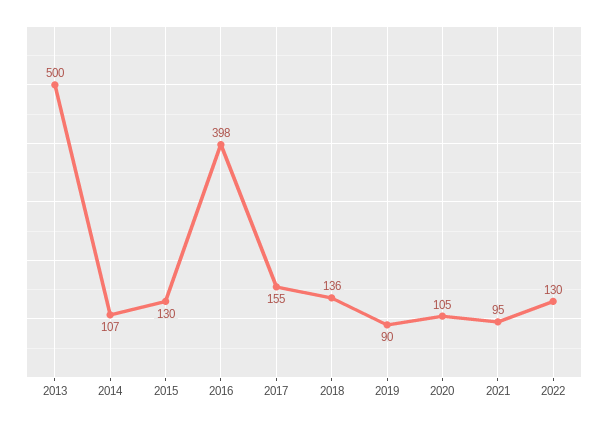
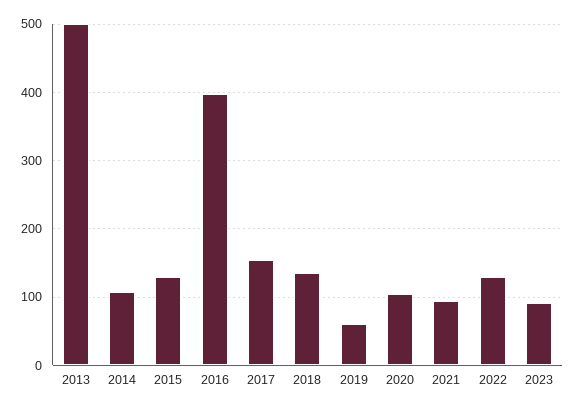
2019: 90 -> 60
2023: none -> 90

